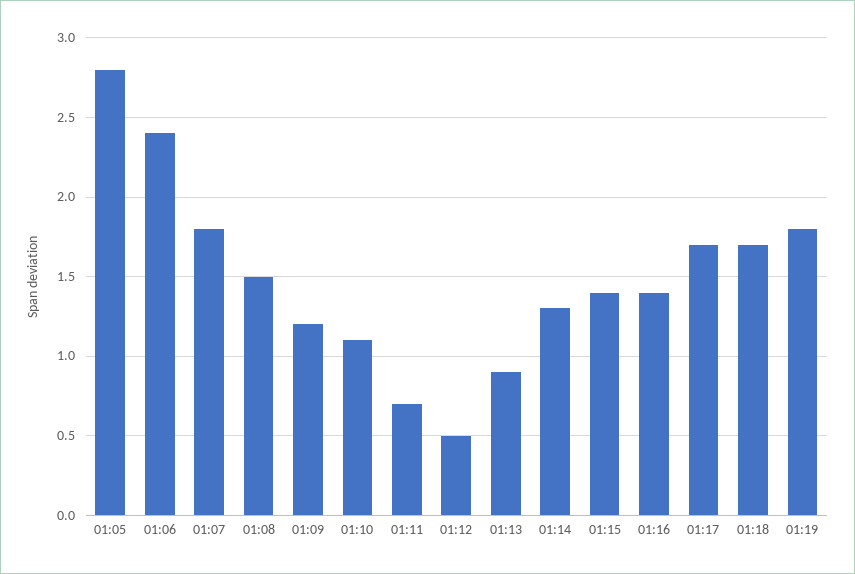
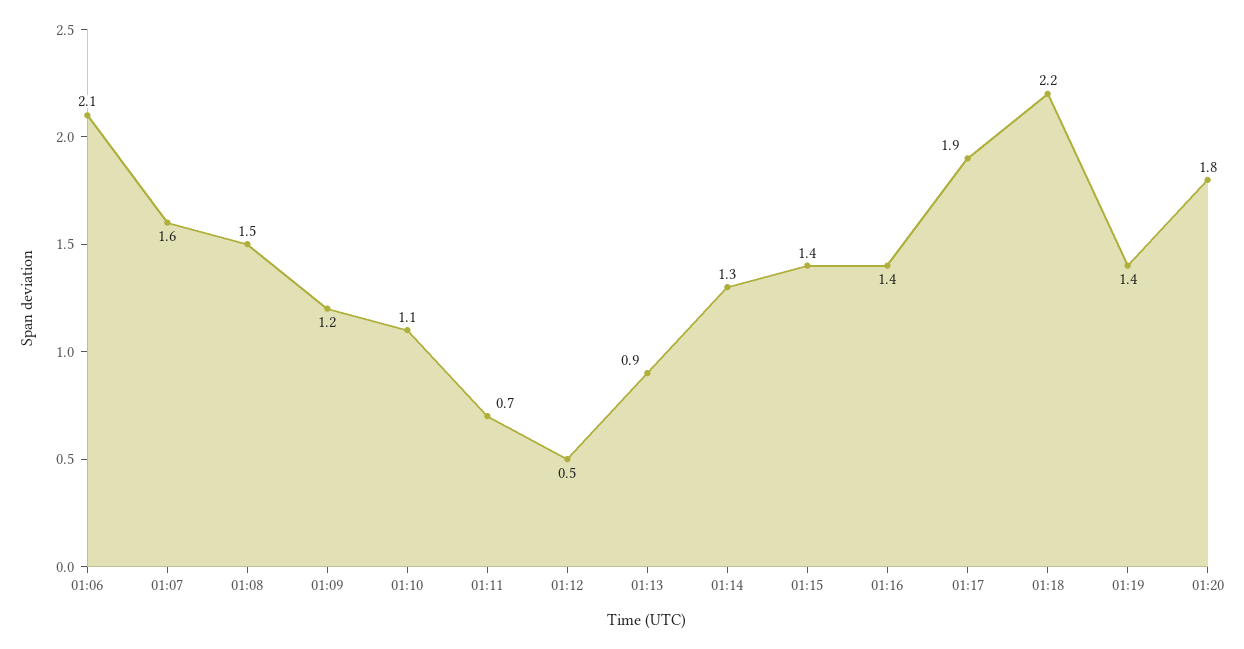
01:05: 2.8 -> none
01:06: 2.4 -> 2.1
01:07: 1.8 -> 1.6
01:17: 1.7 -> 1.9
01:18: 1.7 -> 2.2
01:19: 1.8 -> 1.4
01:20: none -> 1.8

